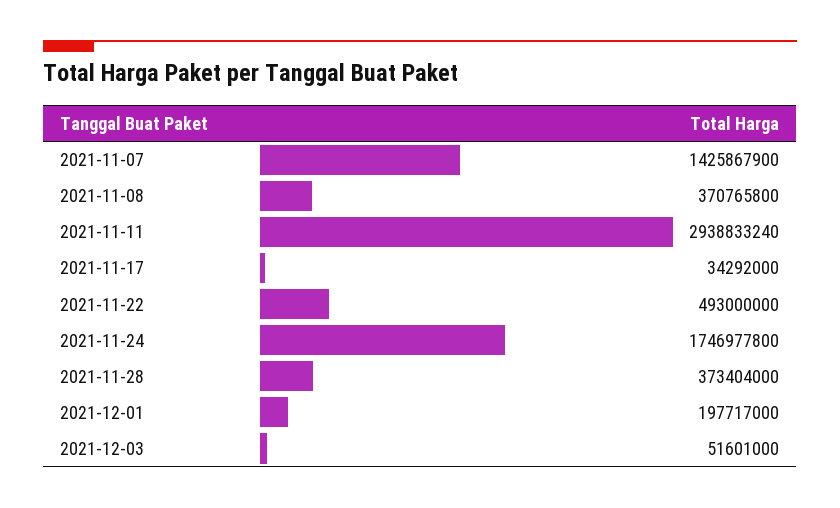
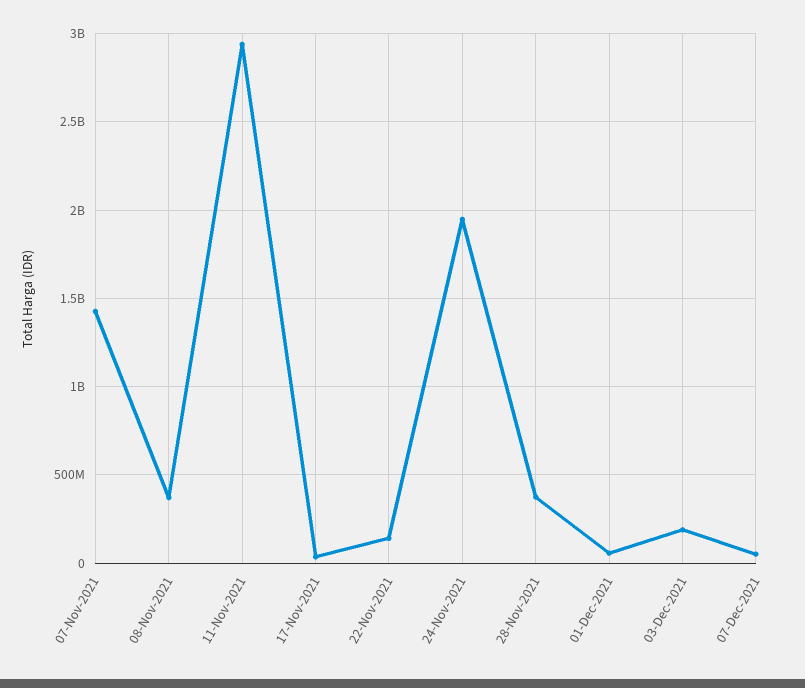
2021-11-22: 493000000 -> 150000000
2021-11-24: 1746977800 -> 1950000000
2021-12-01: 197717000 -> 50000000
2021-12-03: 51601000 -> 200000000
07-Dec-2021: none -> 50000000

